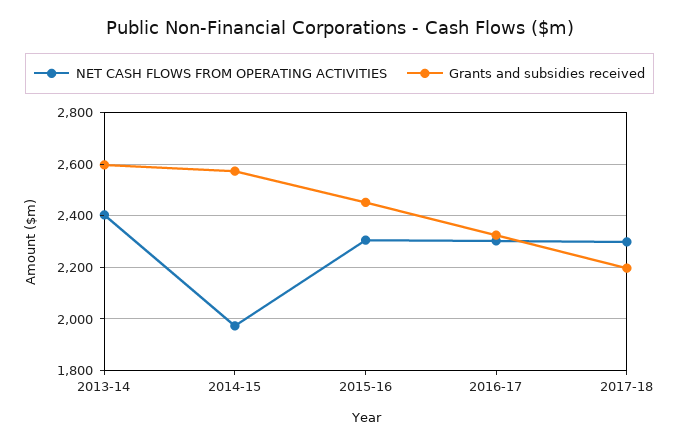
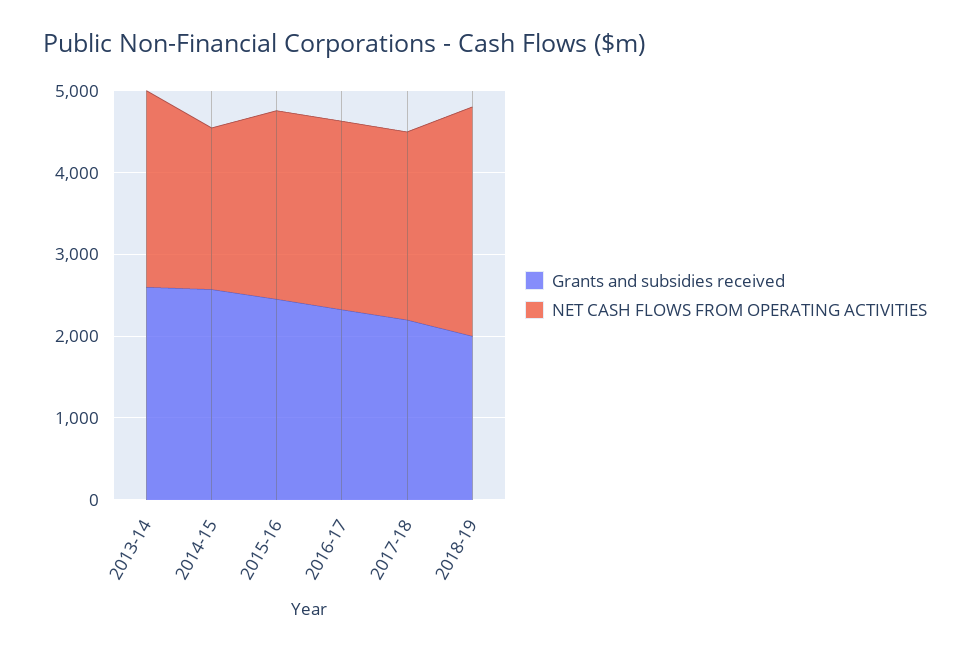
Grants and subsidies received, 2018-19: none -> 2000
NET CASH FLOWS FROM OPERATING ACTIVITIES, 2018-19: none -> 2800

